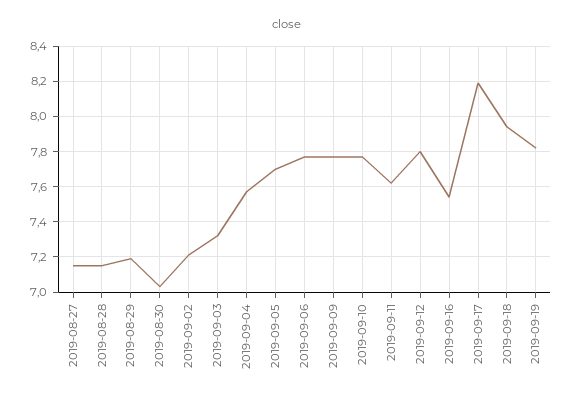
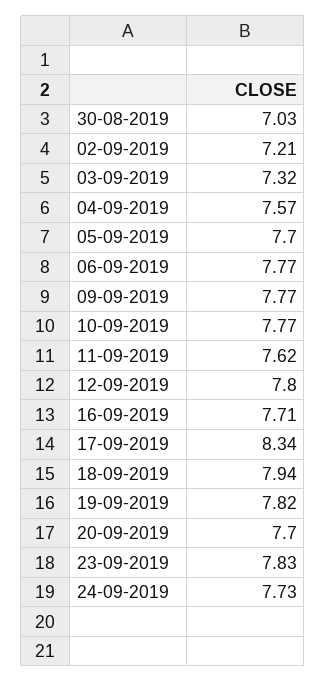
2019-08-27: 7.15 -> none
2019-08-28: 7.15 -> none
2019-08-29: 7.2 -> none
2019-09-16: 7.55 -> 7.71
2019-09-17: 8.2 -> 8.34
20-09-2019: none -> 7.7
23-09-2019: none -> 7.83
24-09-2019: none -> 7.73

